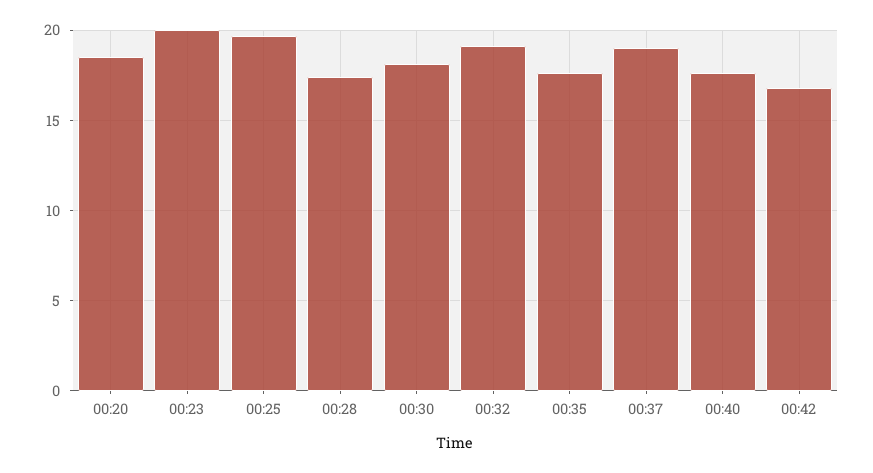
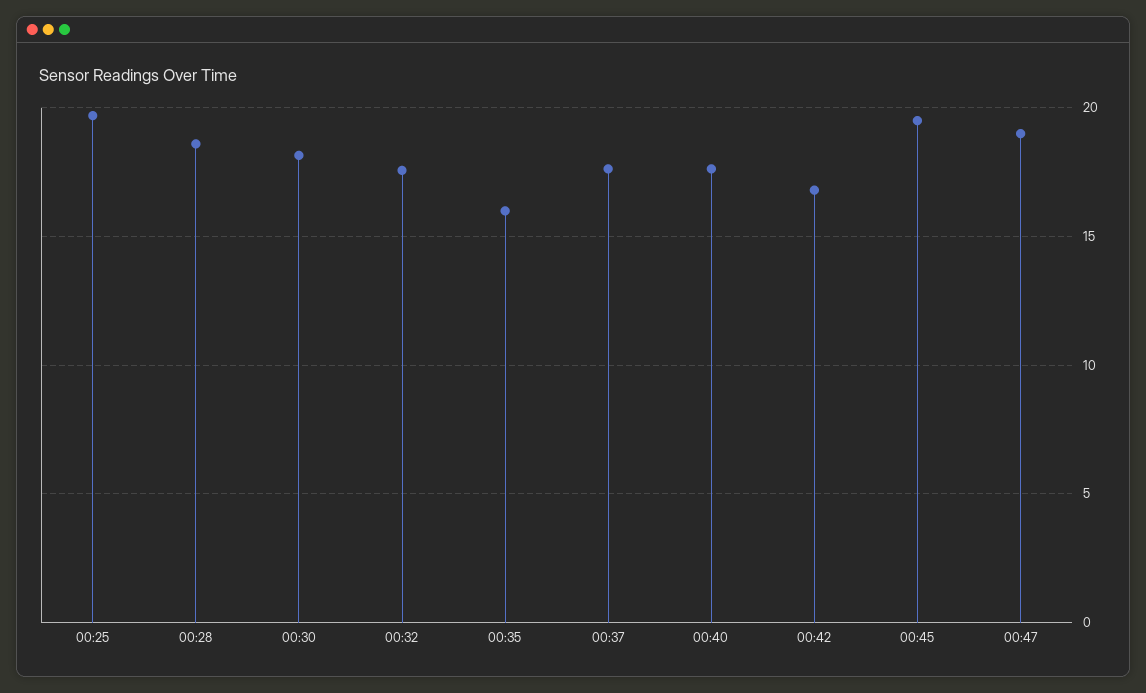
00:20: 18.5 -> none
00:23: 20 -> none
00:28: 17.5 -> 18.5
00:32: 19 -> 17.5
00:35: 17.5 -> 16
00:37: 19 -> 17.5
00:45: none -> 19.5
00:47: none -> 19

